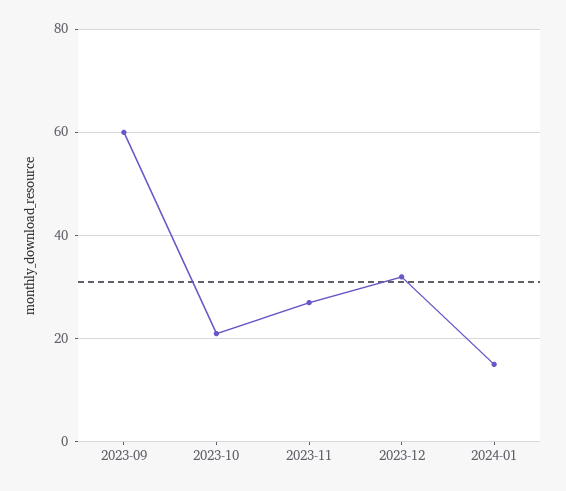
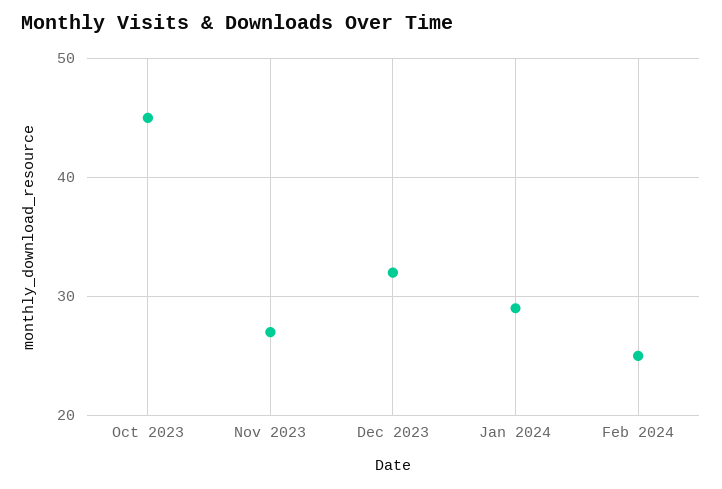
2023-09: 60 -> none
2023-10: 20 -> 45
2024-01: 15 -> 29
Feb 2024: none -> 25

